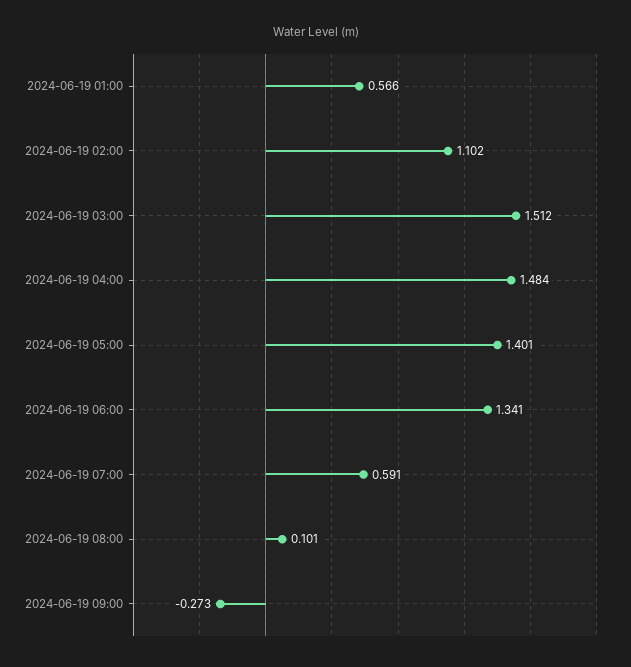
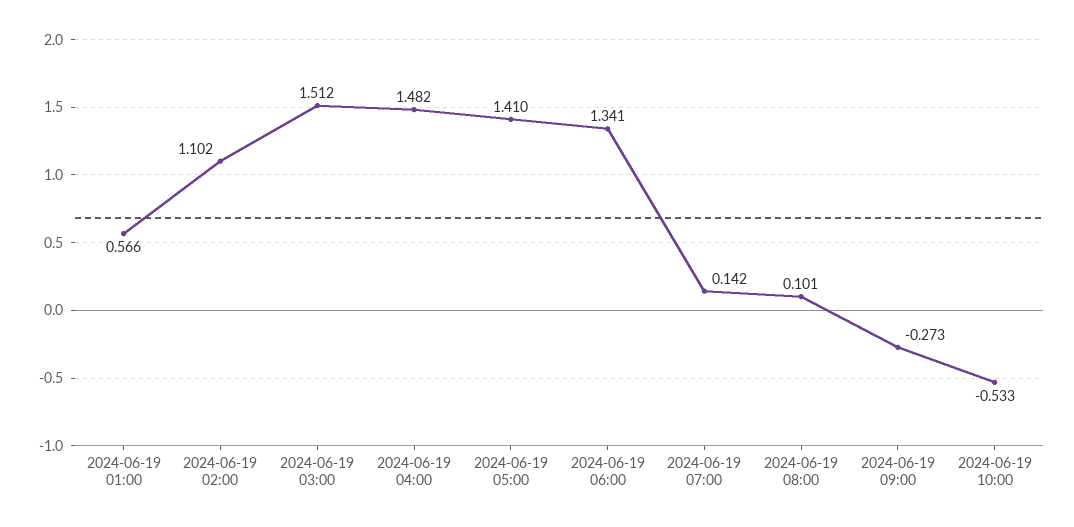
2024-06-19 04:00: 1.484 -> 1.482
2024-06-19 05:00: 1.401 -> 1.41
2024-06-19 07:00: 0.591 -> 0.142
2024-06-19 10:00: none -> -0.533

